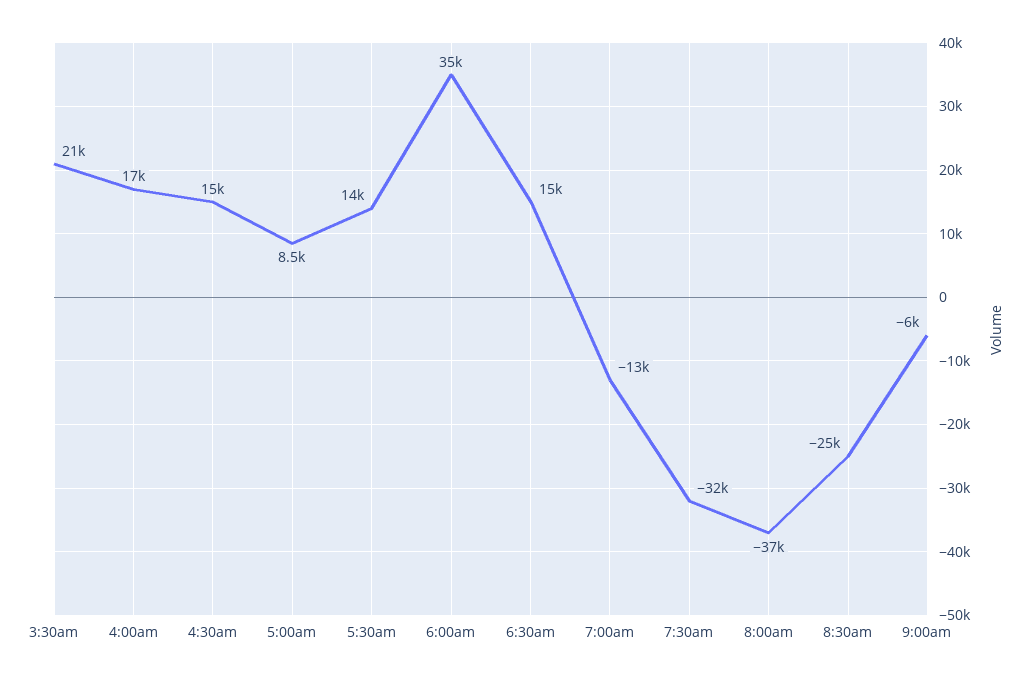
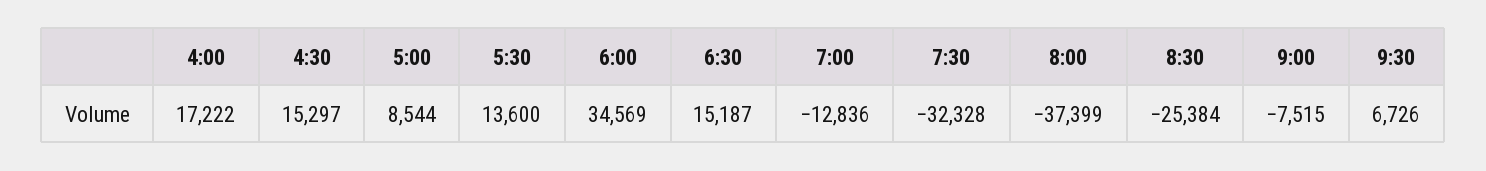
3:30am: 21000 -> none
9:00am: -6000 -> -7515
9:30: none -> 6726

